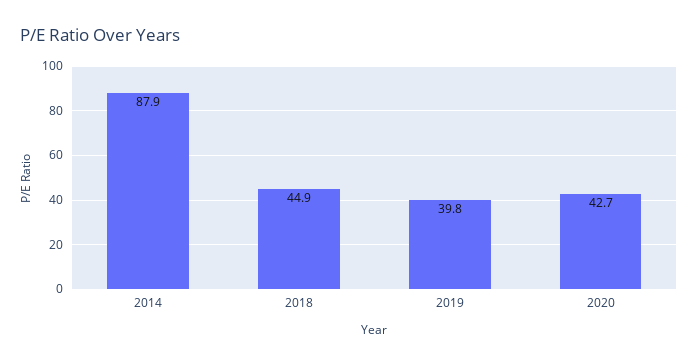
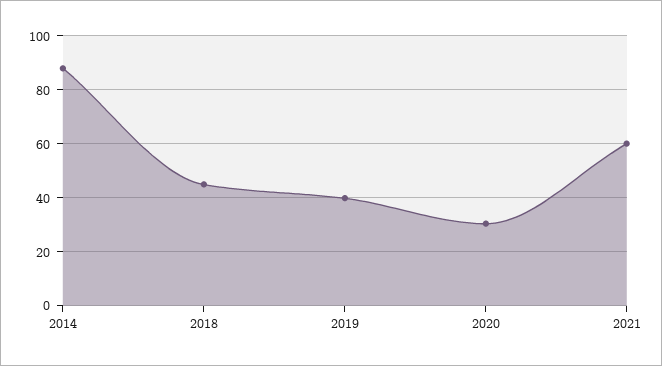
2020: 42.7 -> 30
2021: none -> 60

